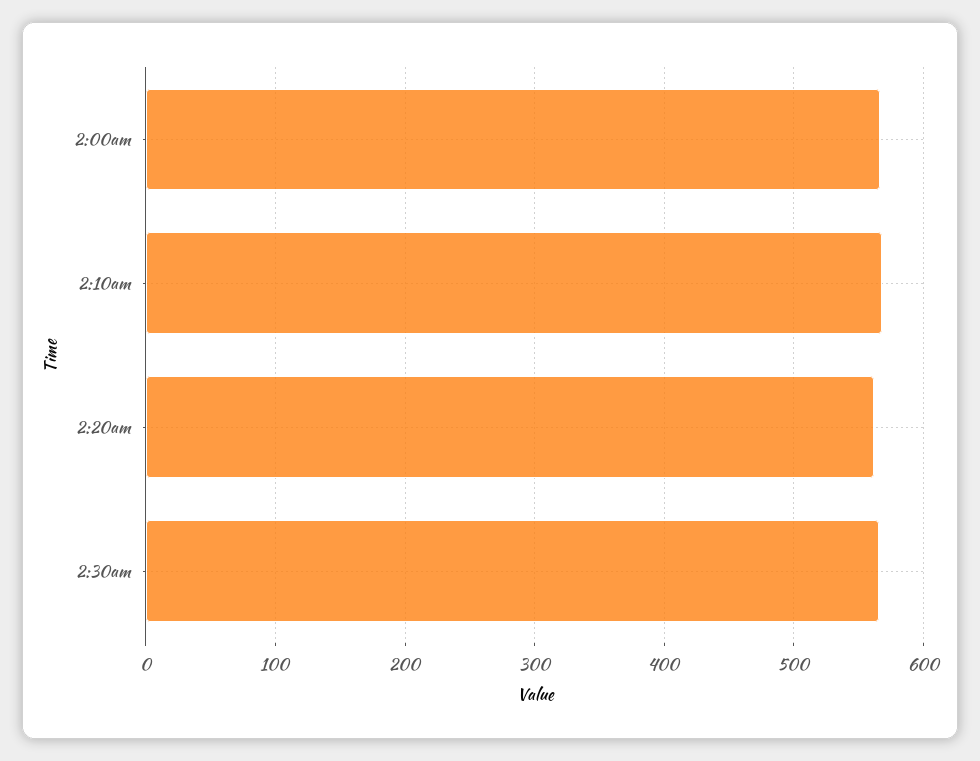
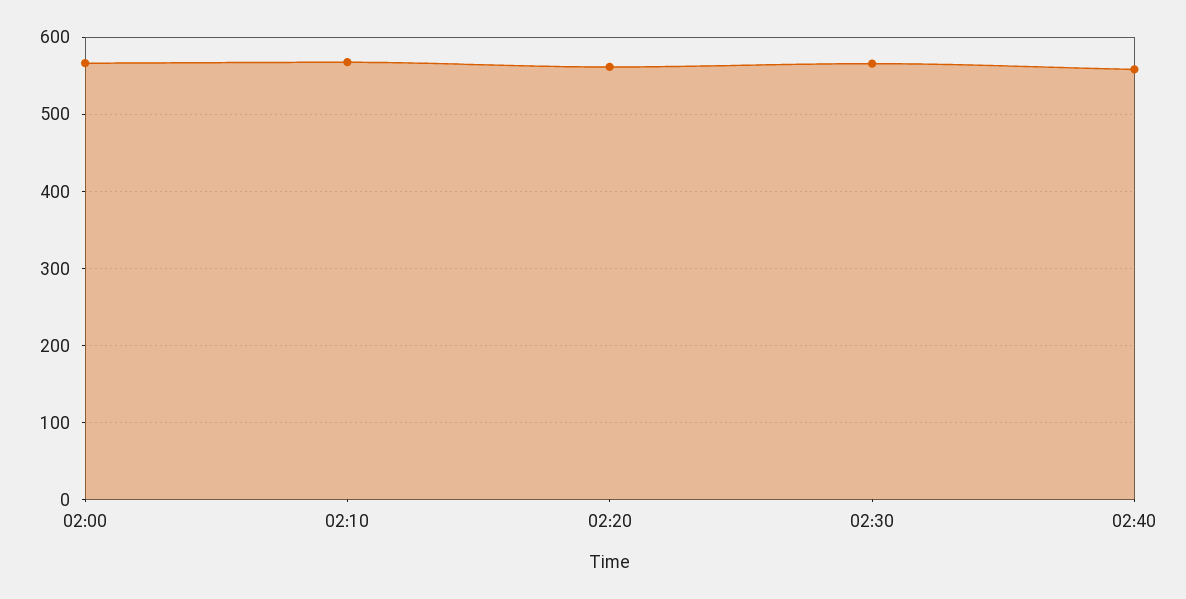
02:40: none -> 560

